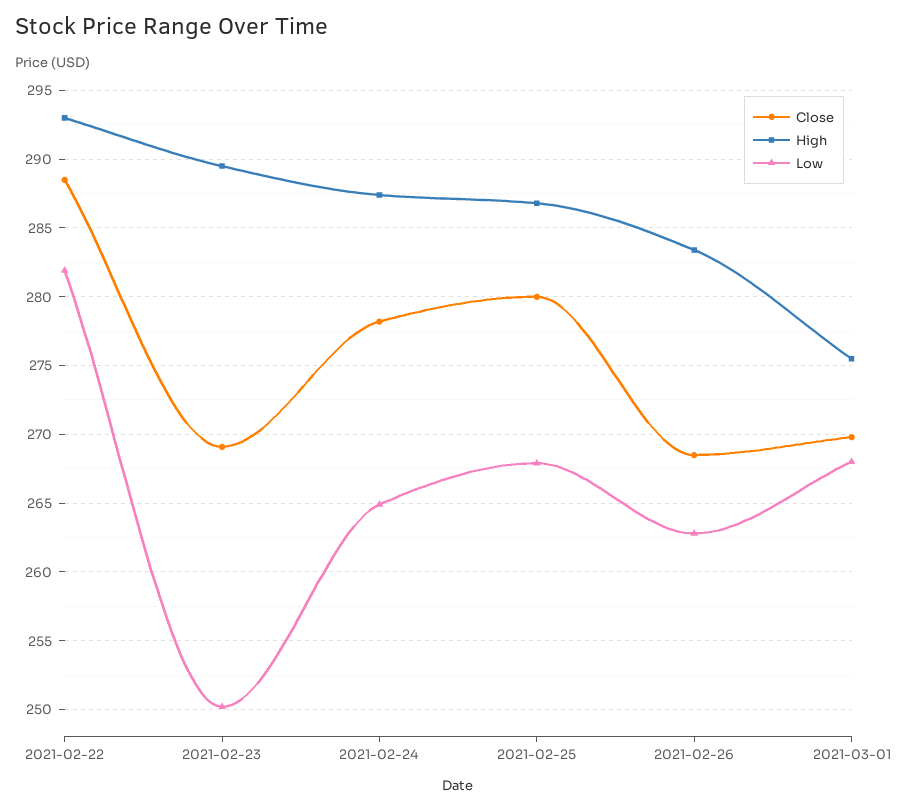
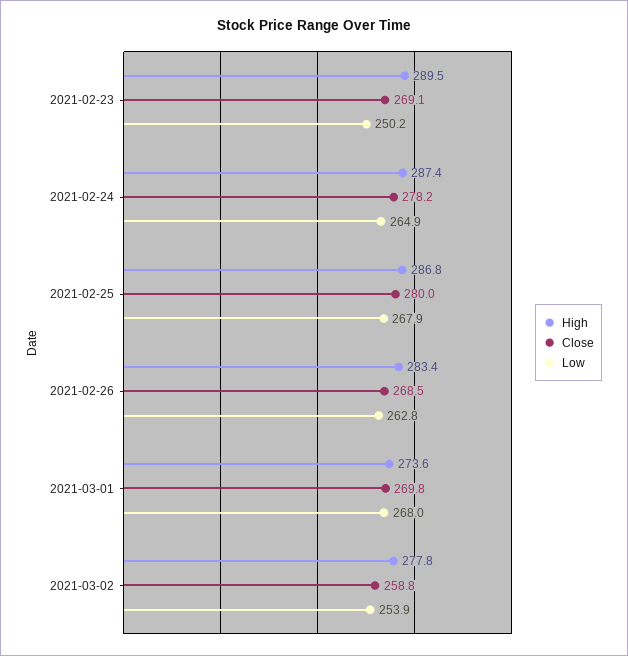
Close, 2021-02-22: 288.5 -> none
High, 2021-02-22: 293 -> none
Low, 2021-02-22: 282 -> none
High, 2021-03-01: 275.5 -> 273.6
High, 2021-03-02: none -> 277.8
Close, 2021-03-02: none -> 258.8
Low, 2021-03-02: none -> 253.9

